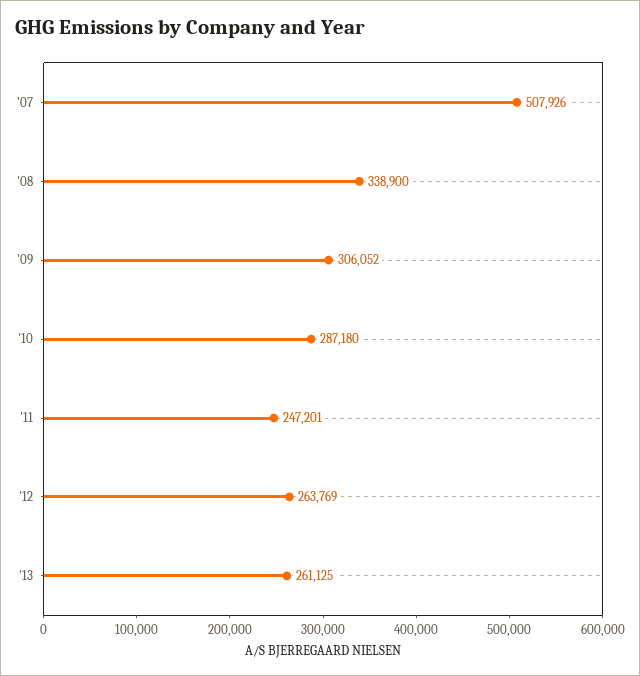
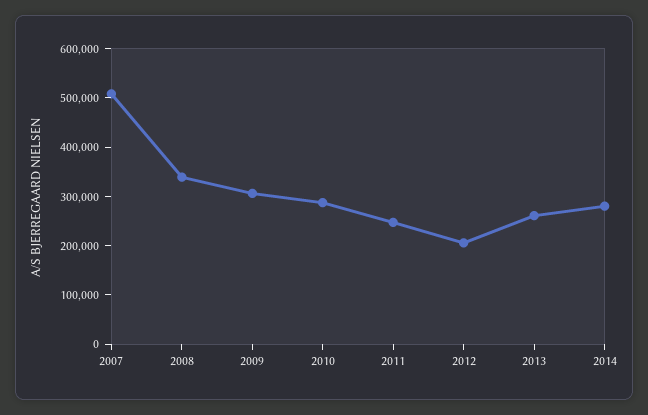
'12: 263769 -> 200000
2014: none -> 280000

